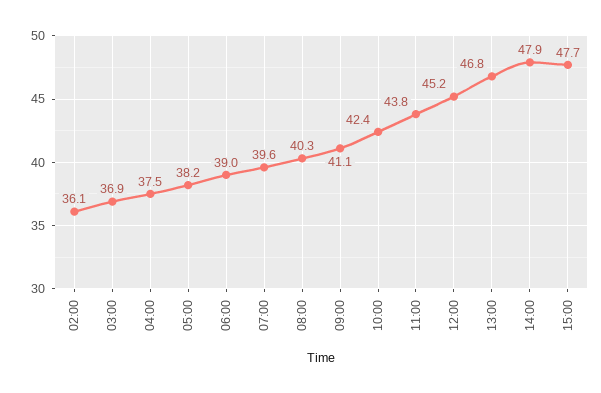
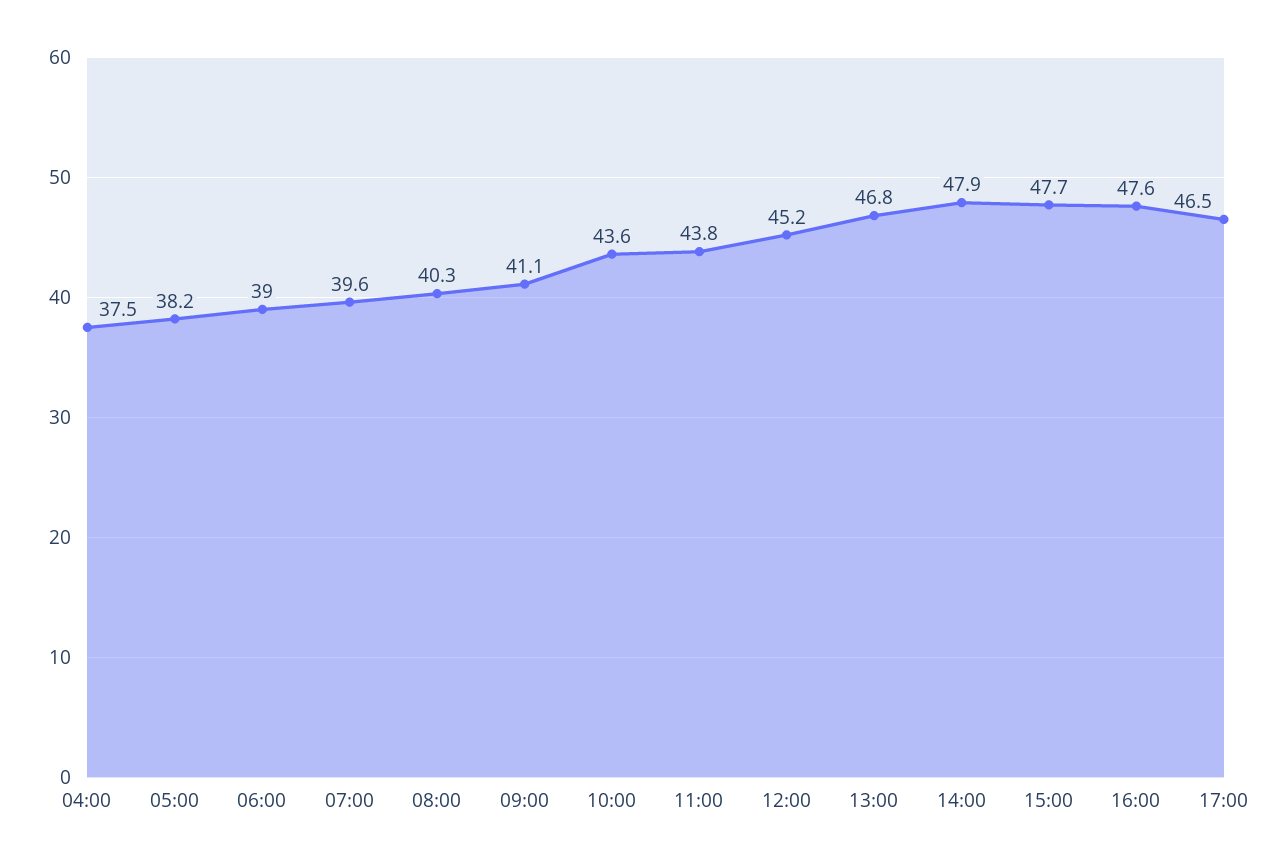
02:00: 36.1 -> none
03:00: 36.9 -> none
10:00: 42.4 -> 43.6
16:00: none -> 47.6
17:00: none -> 46.5

